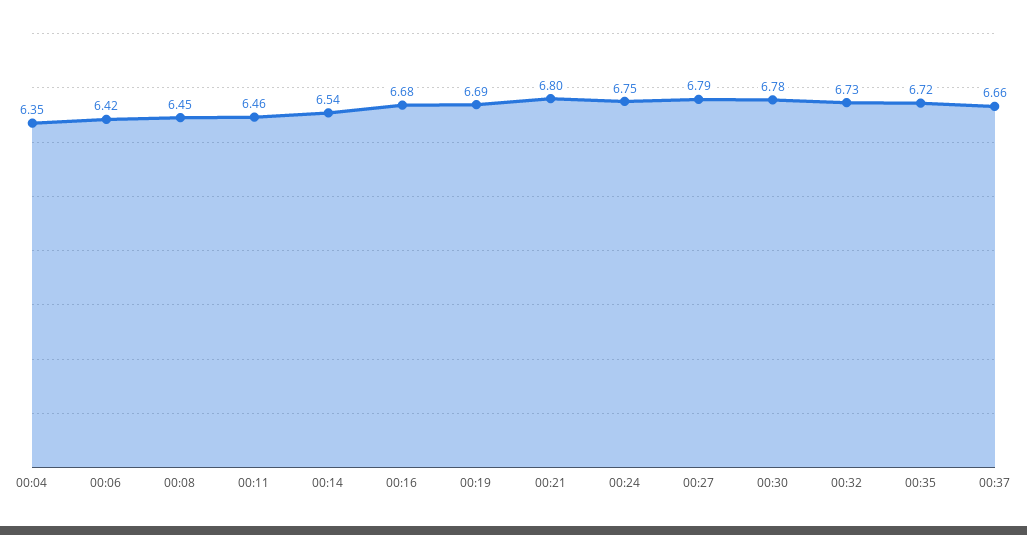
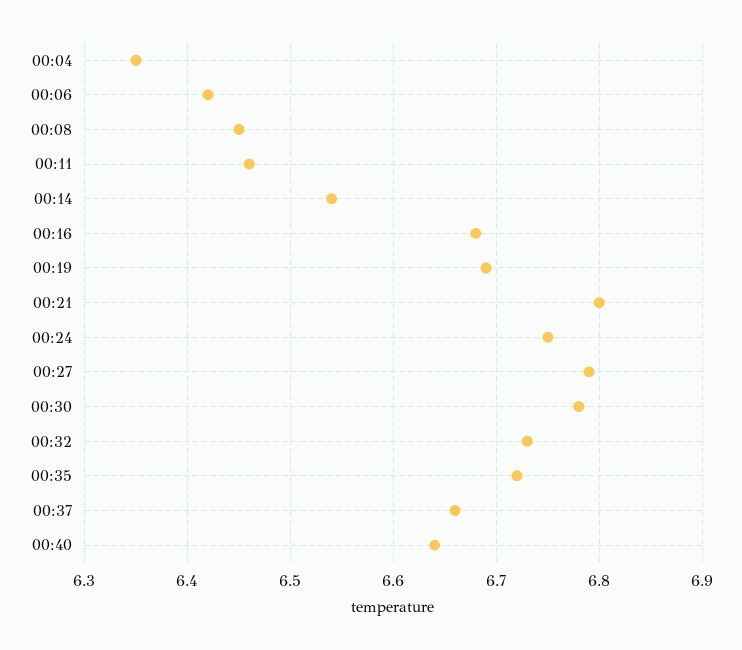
00:40: none -> 6.64

